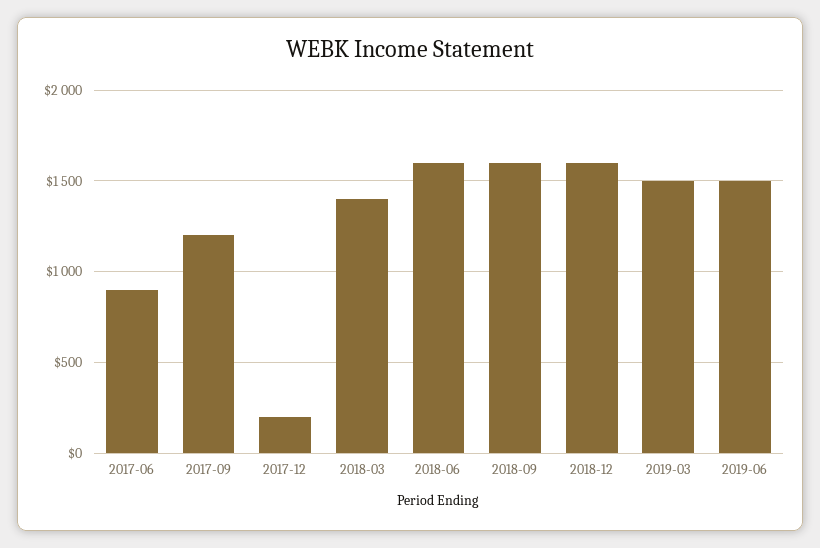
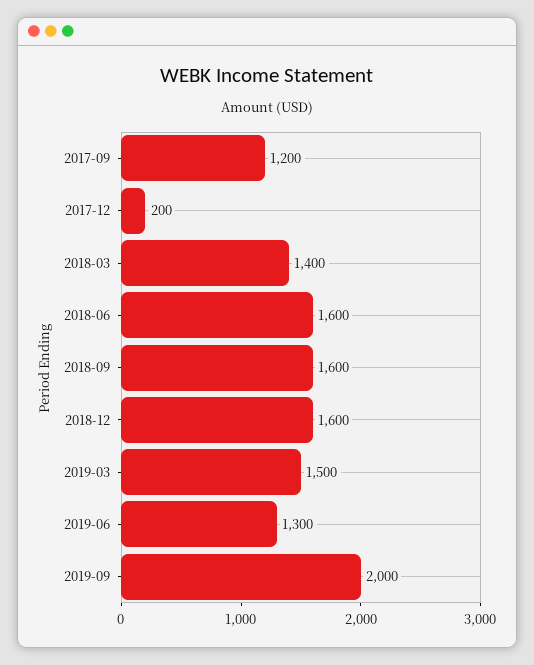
2017-06: 900 -> none
2019-06: 1500 -> 1300
2019-09: none -> 2000

